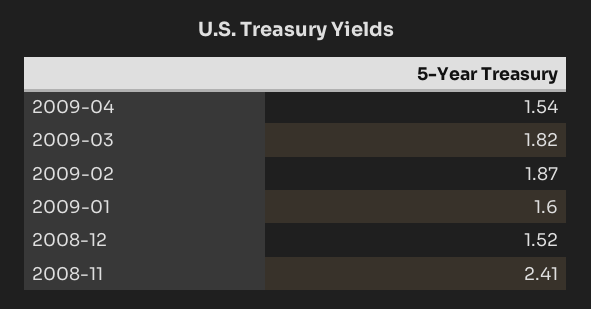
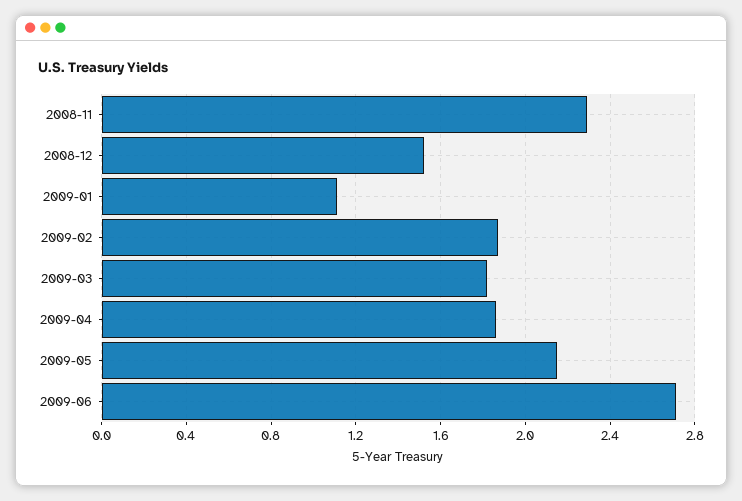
2009-04: 1.54 -> 1.85
2009-01: 1.6 -> 1.1
2008-11: 2.41 -> 2.3
2009-05: none -> 2.15
2009-06: none -> 2.7

